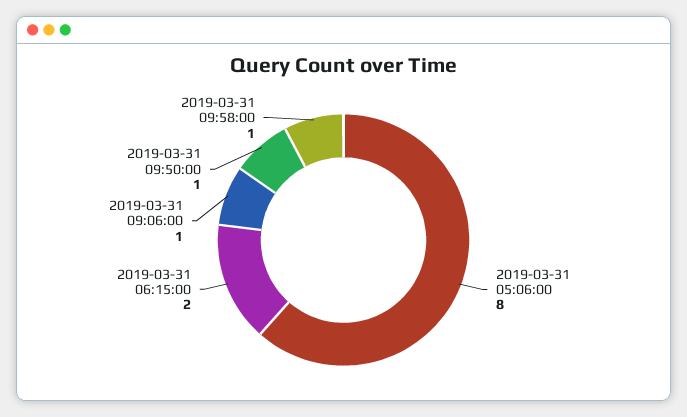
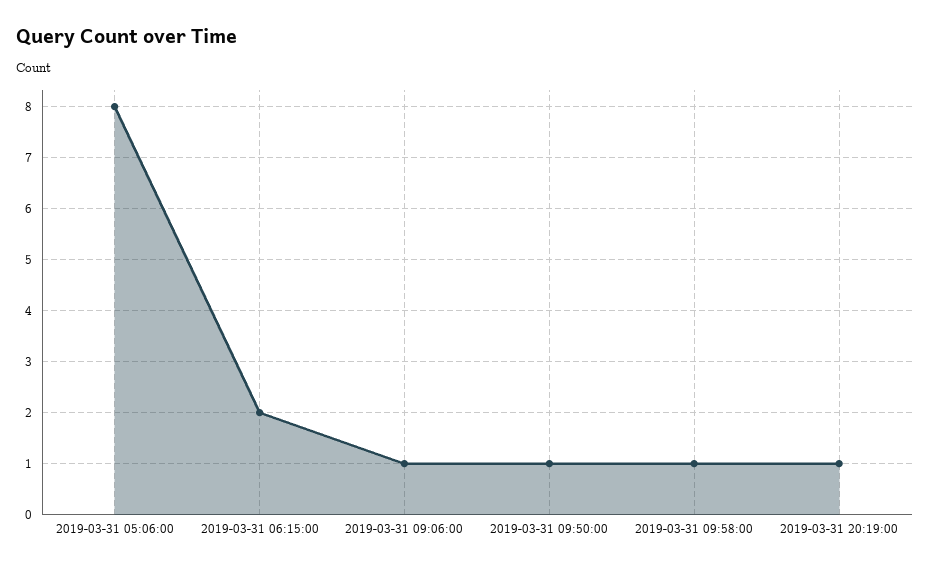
2019-03-31 20:19:00: none -> 1

